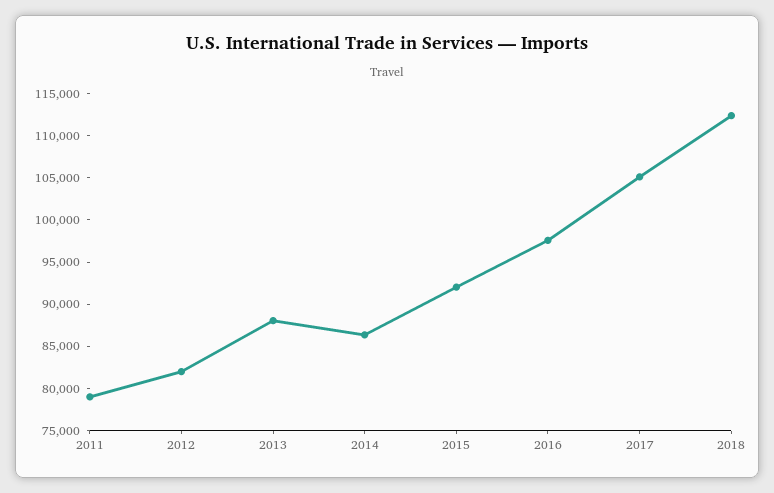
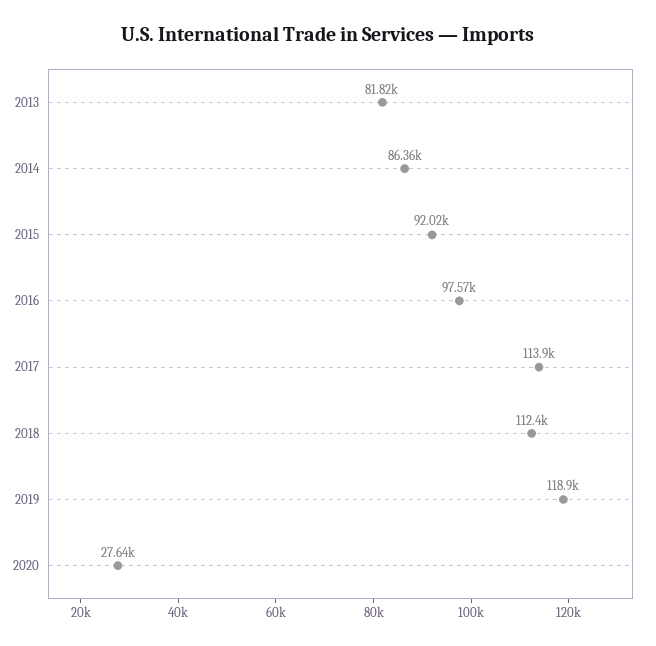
2011: 79000 -> none
2012: 82000 -> none
2013: 88000 -> 81820
2017: 105000 -> 113900
2019: none -> 118900
2020: none -> 27640

